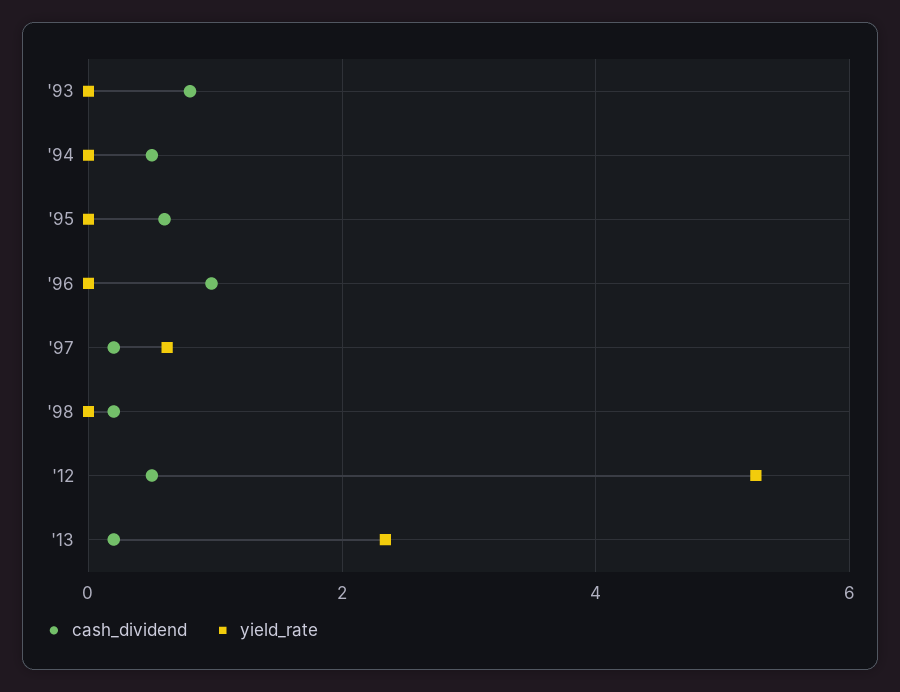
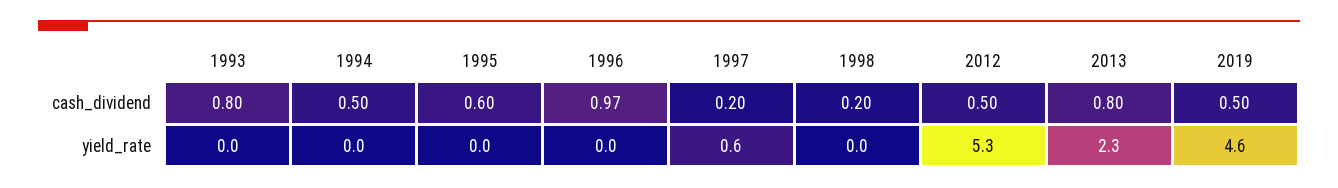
cash_dividend, '13: 0.2 -> 0.8
cash_dividend, 2019: none -> 0.5
yield_rate, 2019: none -> 4.6

